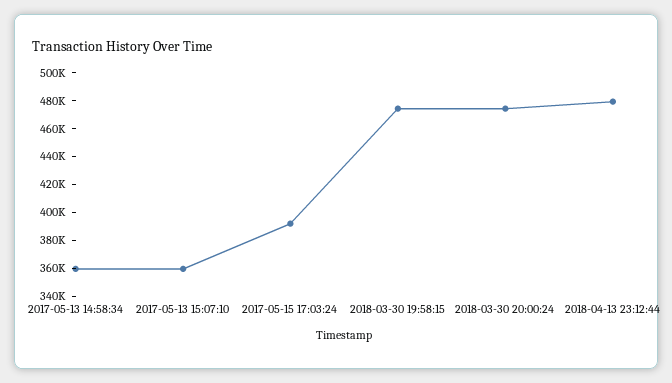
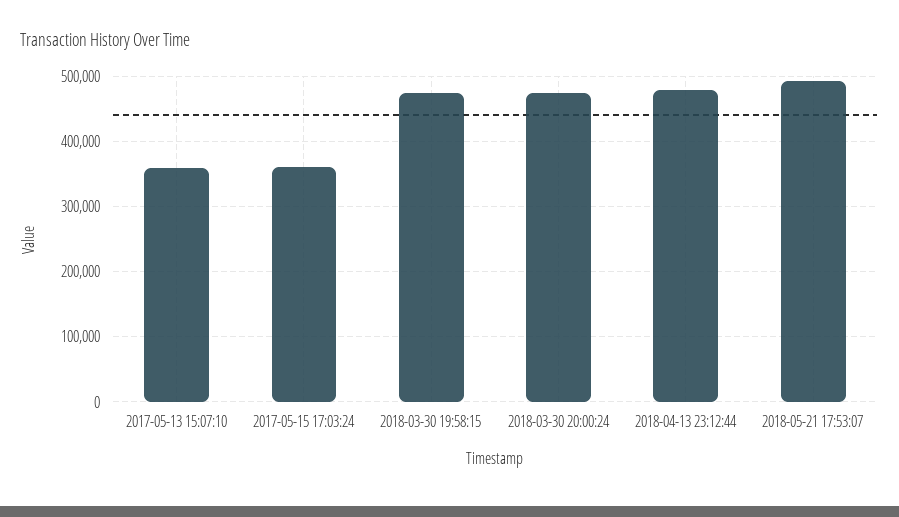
2017-05-13 14:58:34: 360000 -> none
2017-05-15 17:03:24: 390000 -> 360000
2018-05-21 17:53:07: none -> 490000

